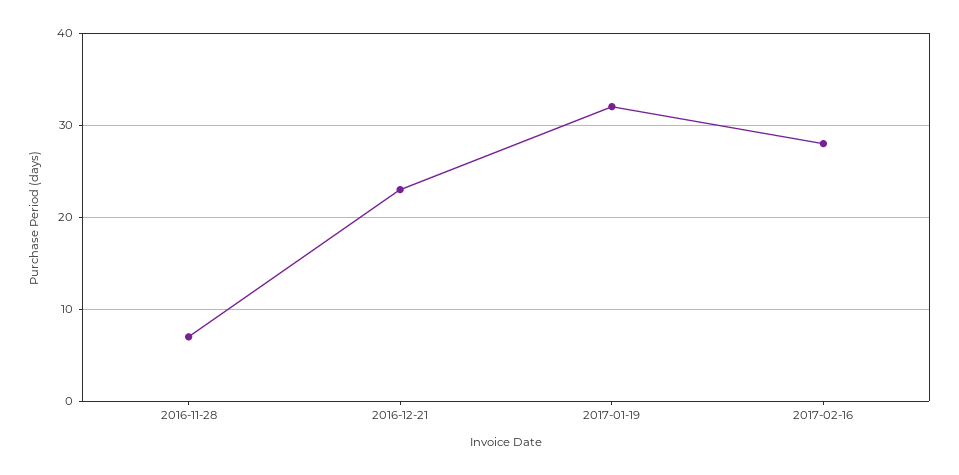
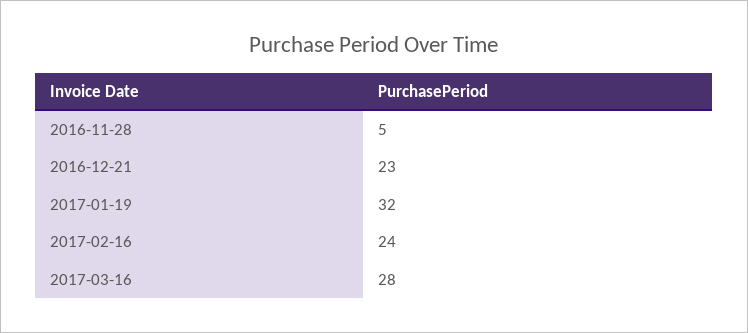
2016-11-28: 7 -> 5
2017-02-16: 28 -> 24
2017-03-16: none -> 28

